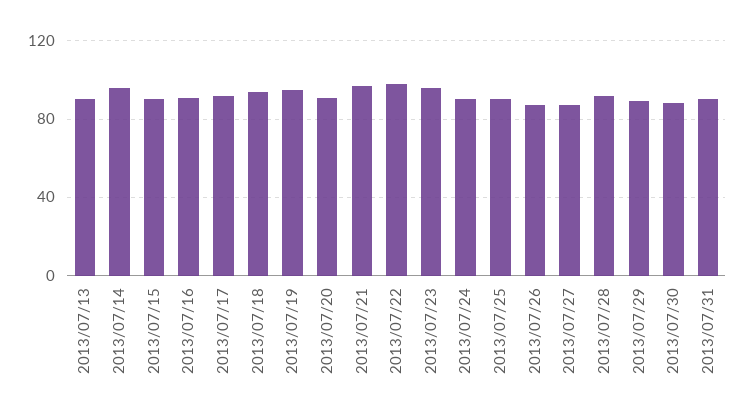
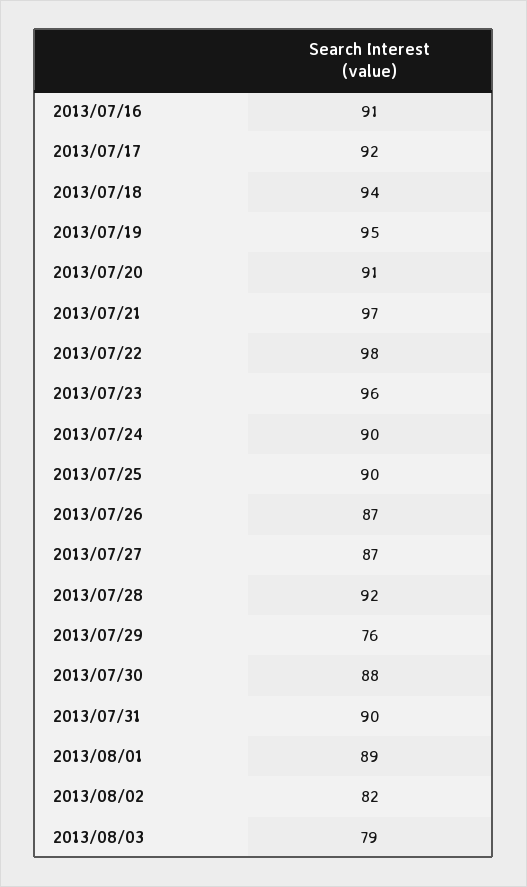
2013/07/13: 90 -> none
2013/07/14: 95 -> none
2013/07/15: 90 -> none
2013/07/29: 90 -> 76
2013/08/01: none -> 89
2013/08/02: none -> 82
2013/08/03: none -> 79

